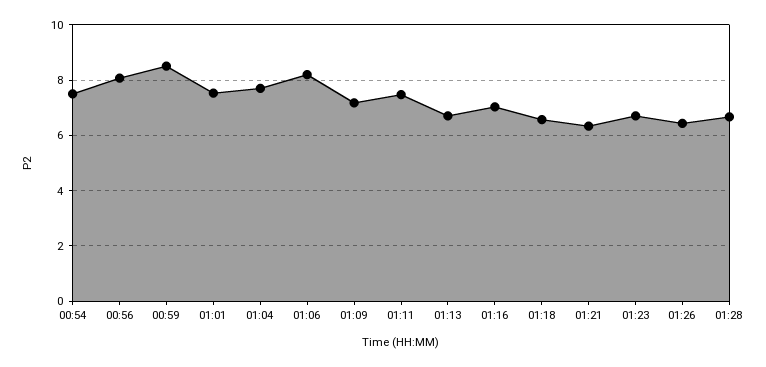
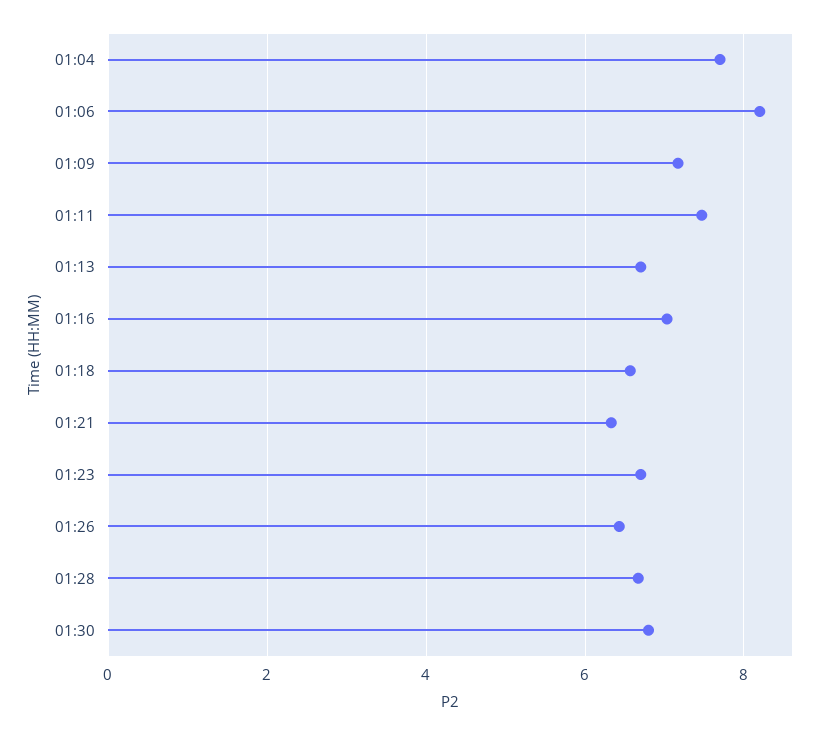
00:54: 7.5 -> none
00:56: 8 -> none
00:59: 8.5 -> none
01:01: 7.5 -> none
01:30: none -> 6.8

